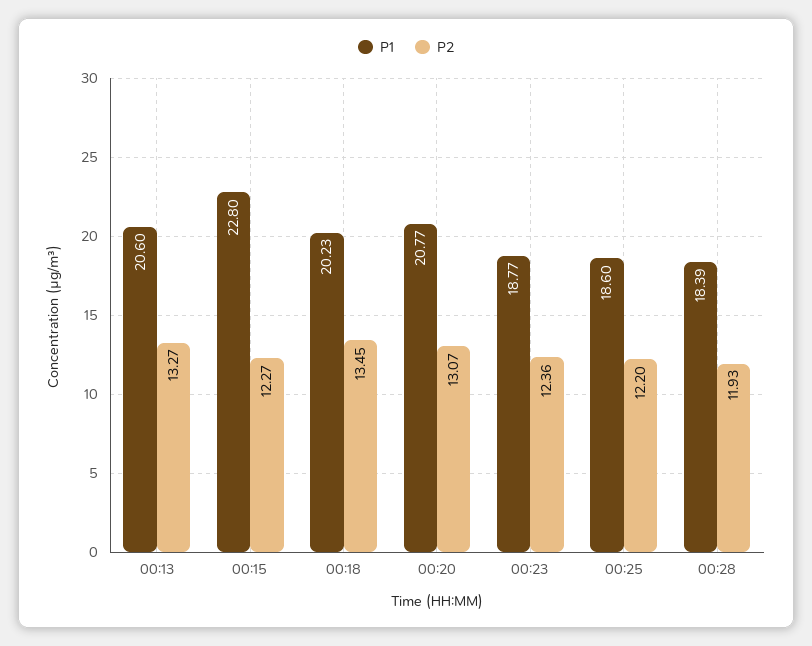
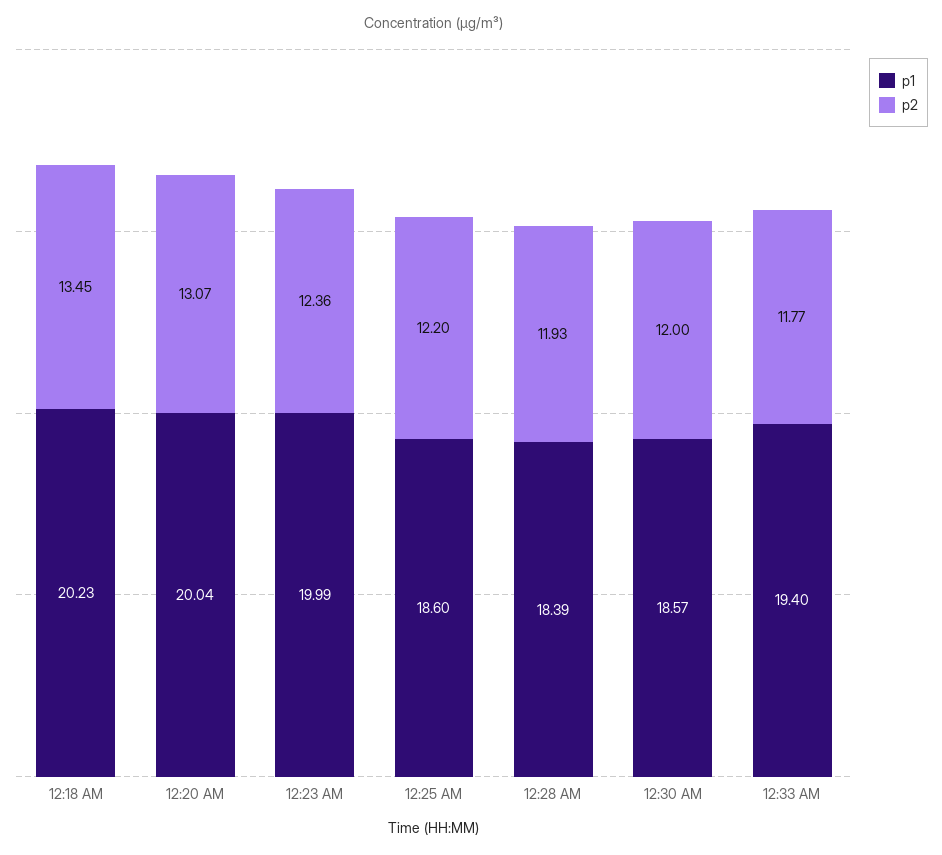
P1, 00:13: 20.6 -> none
P2, 00:13: 13.27 -> none
P1, 00:15: 22.8 -> none
P2, 00:15: 12.27 -> none
P1, 00:20: 20.77 -> 20.04
P1, 00:23: 18.77 -> 19.99
P1, 12:30 AM: none -> 18.57
P2, 12:30 AM: none -> 12
P1, 12:33 AM: none -> 19.4
P2, 12:33 AM: none -> 11.77

